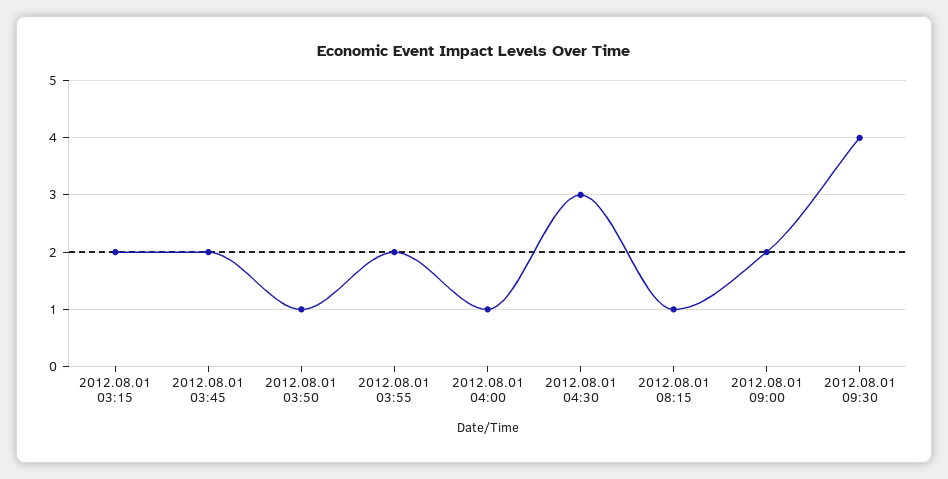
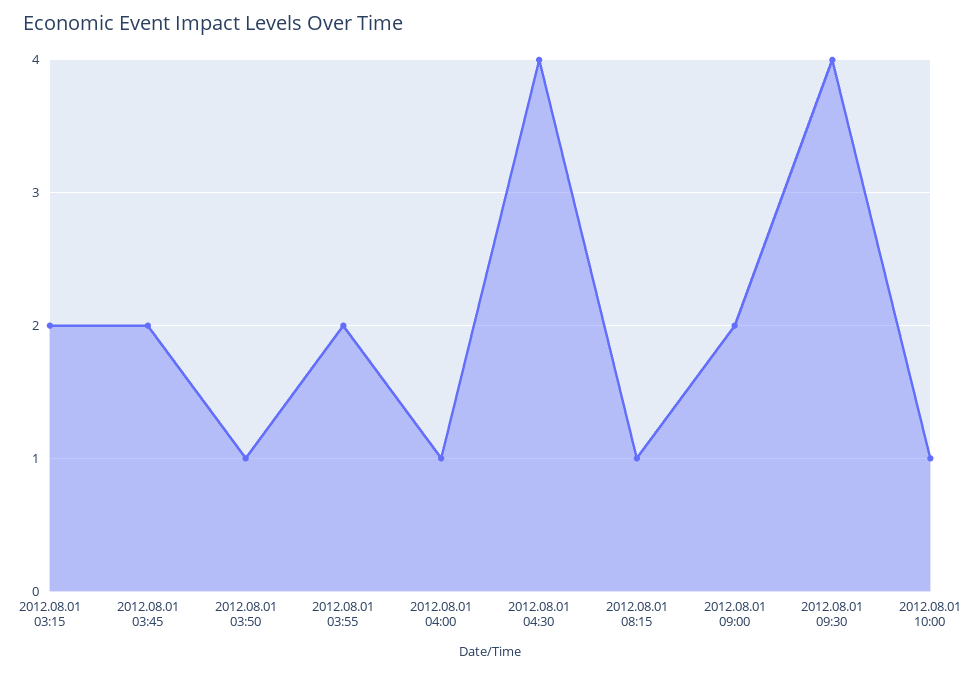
2012.08.01 04:30: 3 -> 4
2012.08.01 10:00: none -> 1

